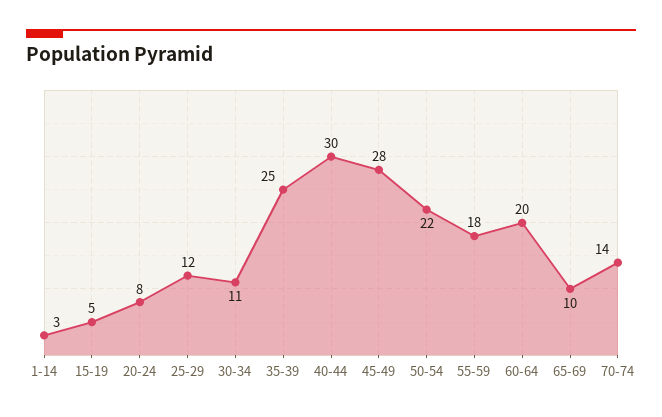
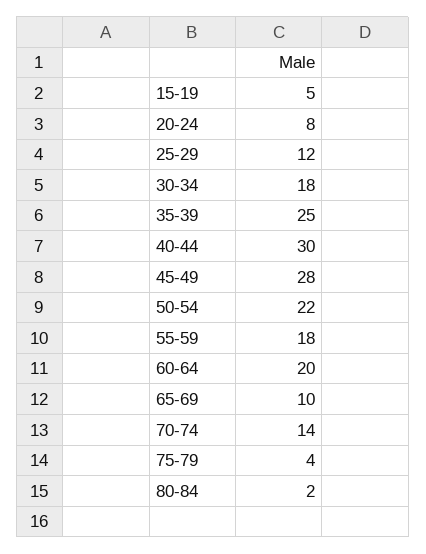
1-14: 3 -> none
30-34: 11 -> 18
75-79: none -> 4
80-84: none -> 2

